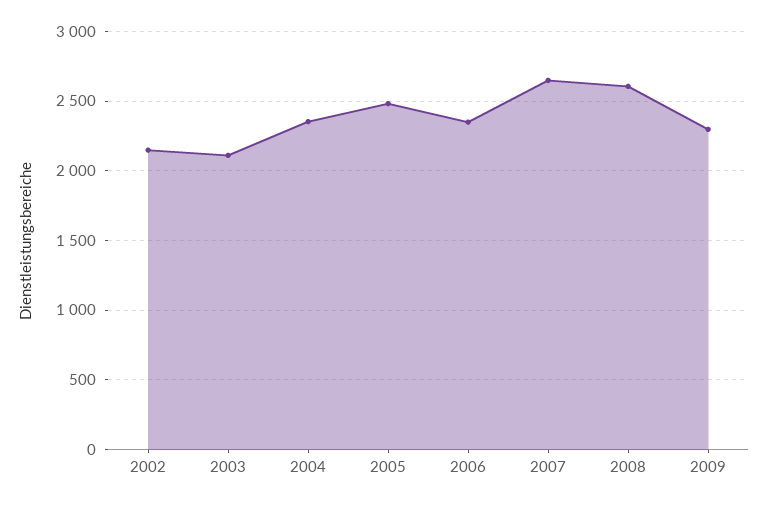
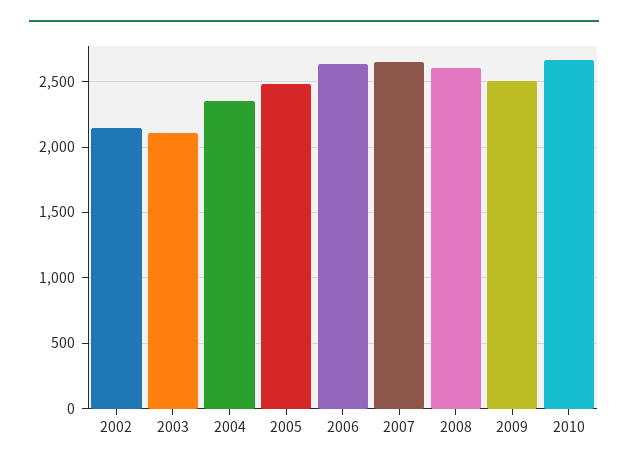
2006: 2350 -> 2650
2009: 2300 -> 2500
2010: none -> 2650

